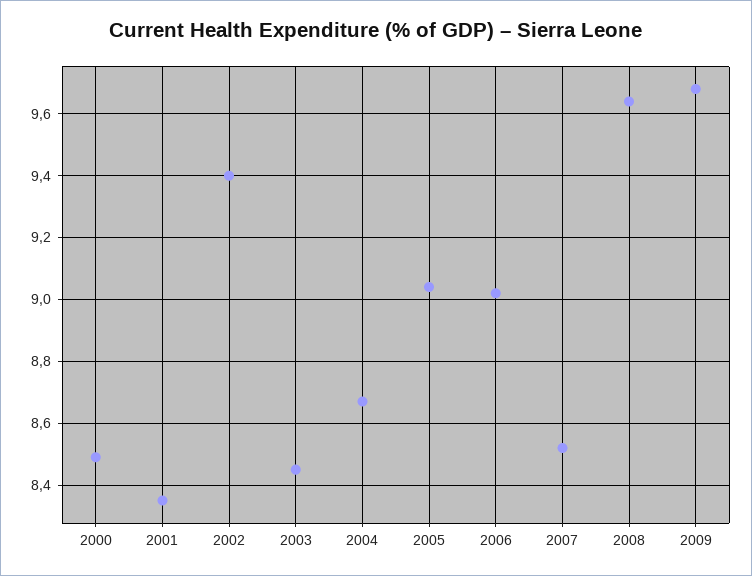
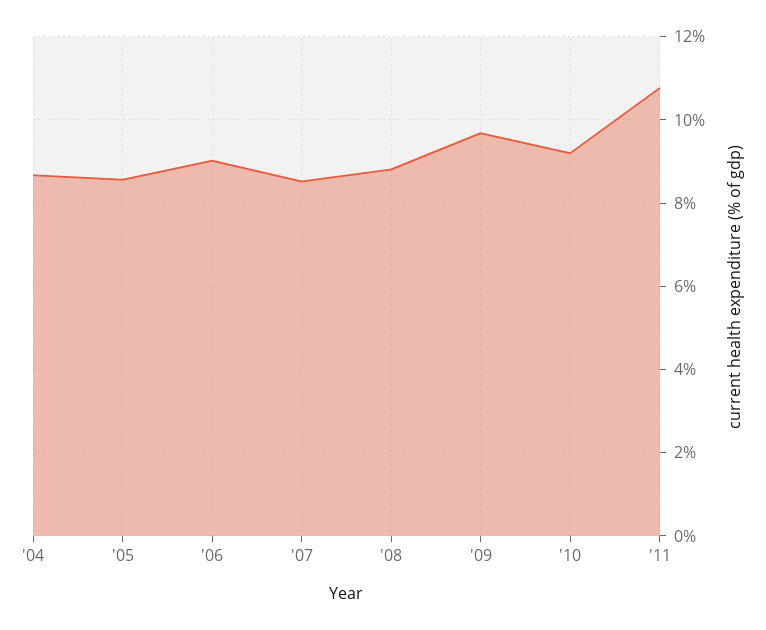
2000: 8.5 -> none
2001: 8.35 -> none
2002: 9.4 -> none
2003: 8.45 -> none
2005: 9.05 -> 8.6
2008: 9.65 -> 8.8
'10: none -> 9.2
'11: none -> 10.8

